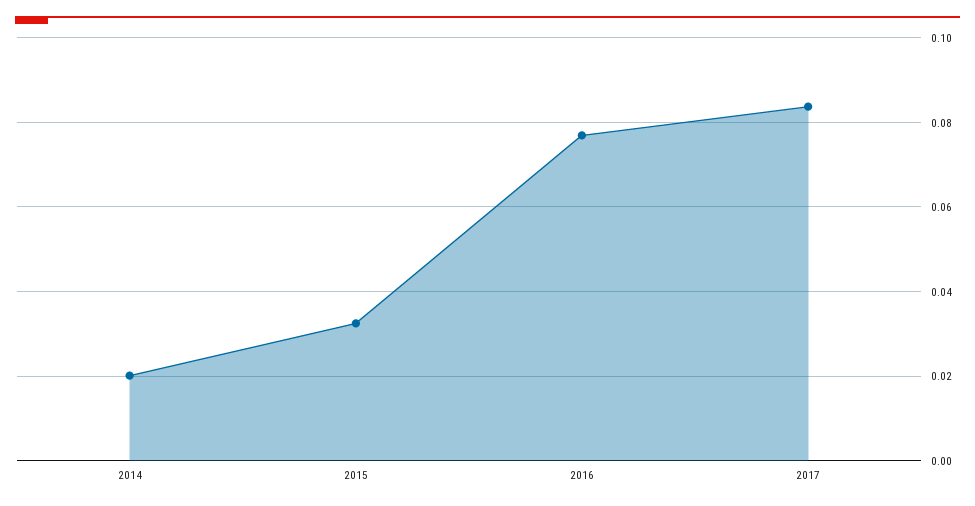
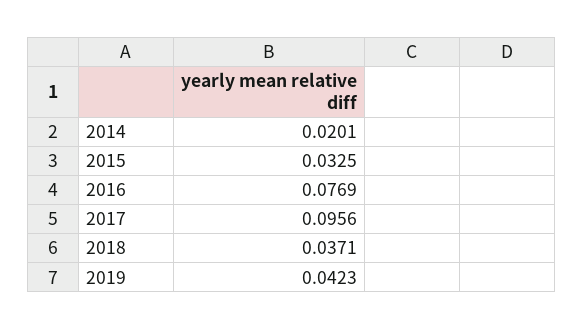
2017: 0.084 -> 0.0956
2018: none -> 0.0371
2019: none -> 0.0423

